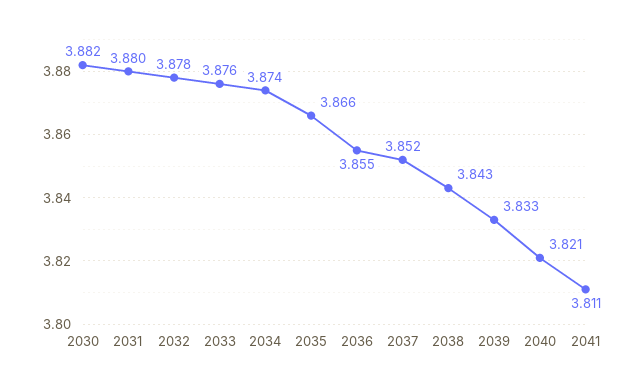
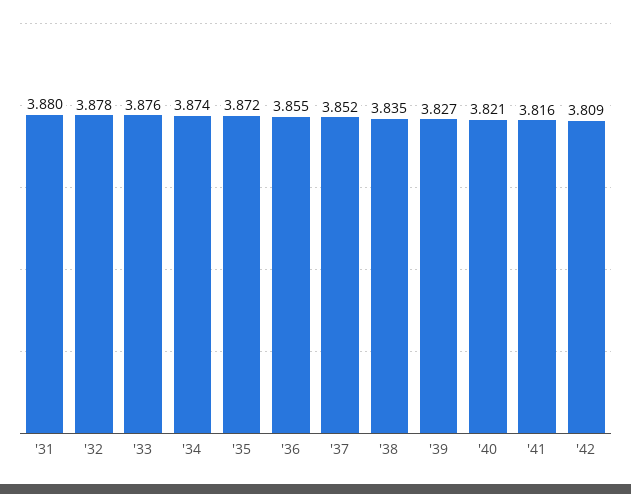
2030: 3.882 -> none
2035: 3.866 -> 3.872
2038: 3.843 -> 3.835
2039: 3.833 -> 3.827
2041: 3.811 -> 3.816
'42: none -> 3.809

